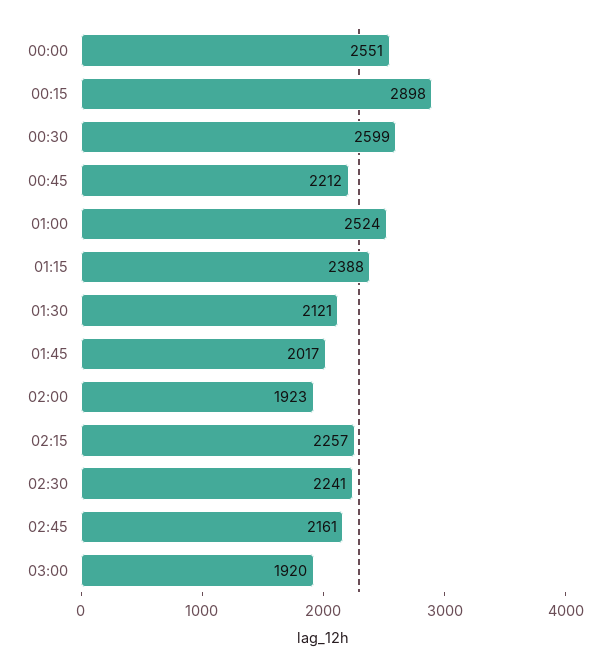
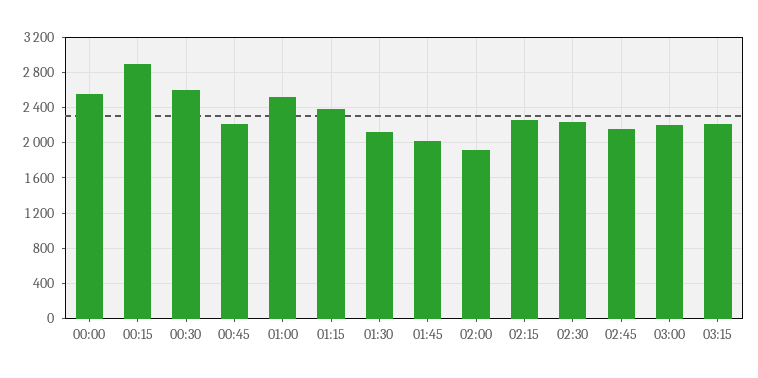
03:00: 1920 -> 2200
03:15: none -> 2200

